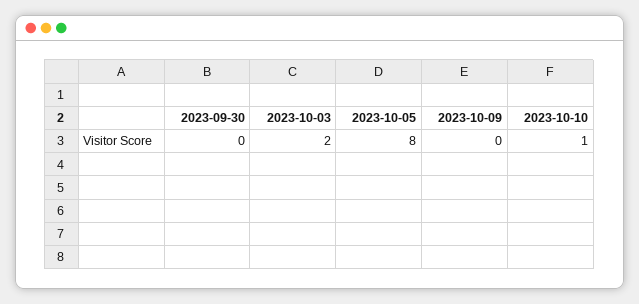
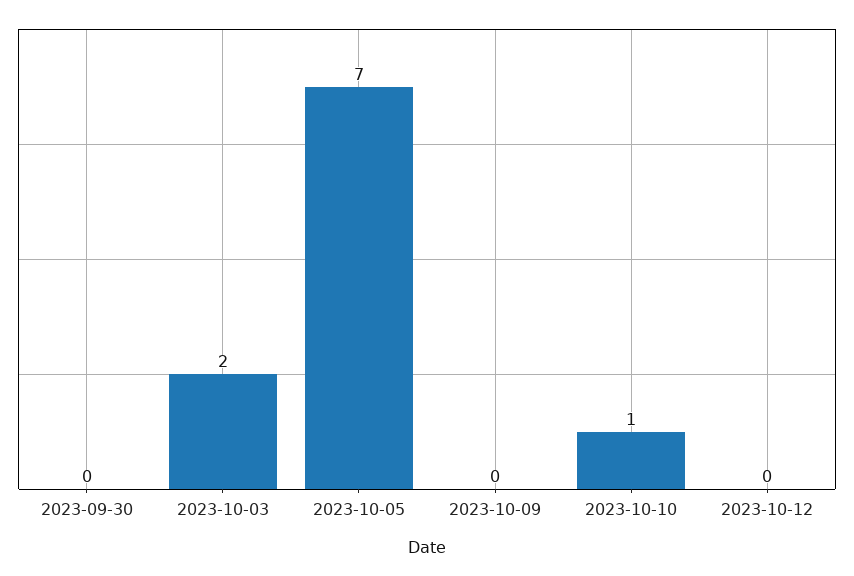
2023-10-05: 8 -> 7
2023-10-12: none -> 0

